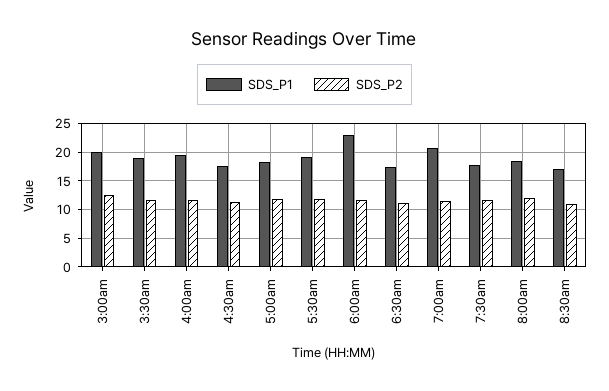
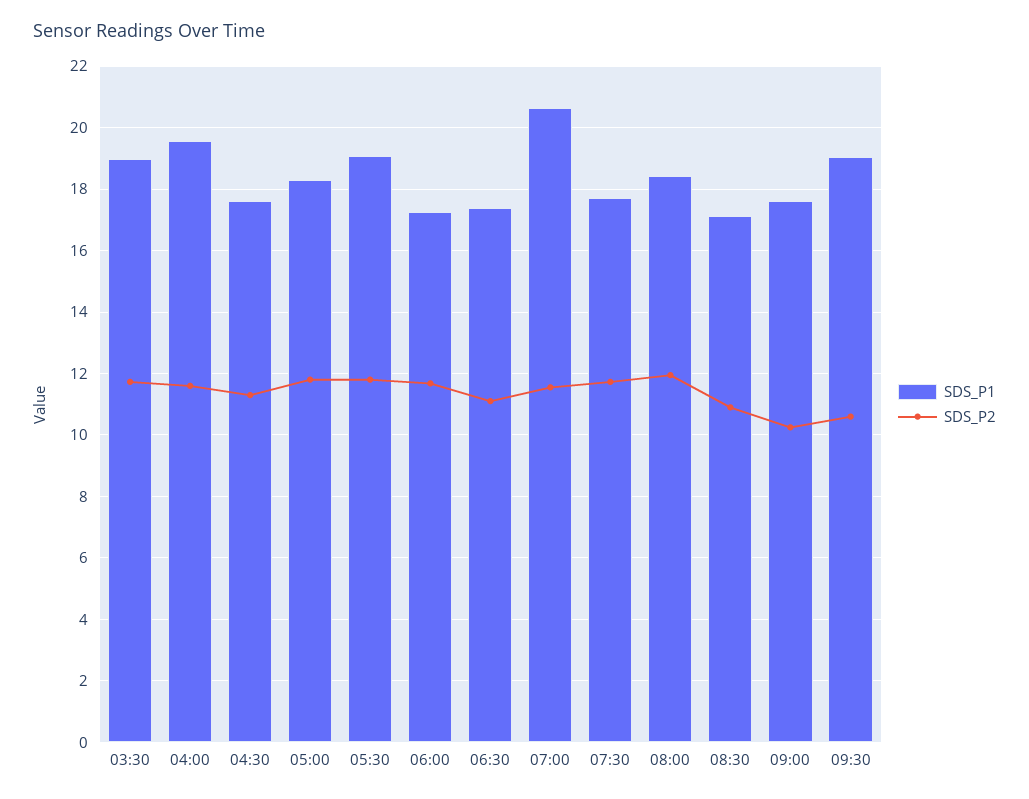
SDS_P1, 3:00am: 20 -> none
SDS_P2, 3:00am: 12.5 -> none
SDS_P1, 6:00am: 22.5 -> 17.2
SDS_P1, 09:00: none -> 17.6
SDS_P2, 09:00: none -> 10.2
SDS_P1, 09:30: none -> 19
SDS_P2, 09:30: none -> 10.6

